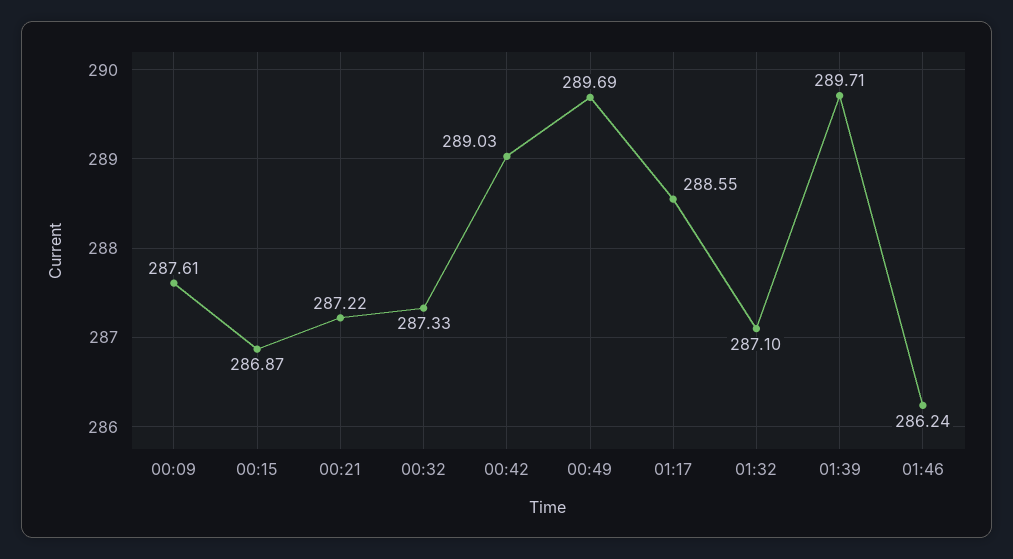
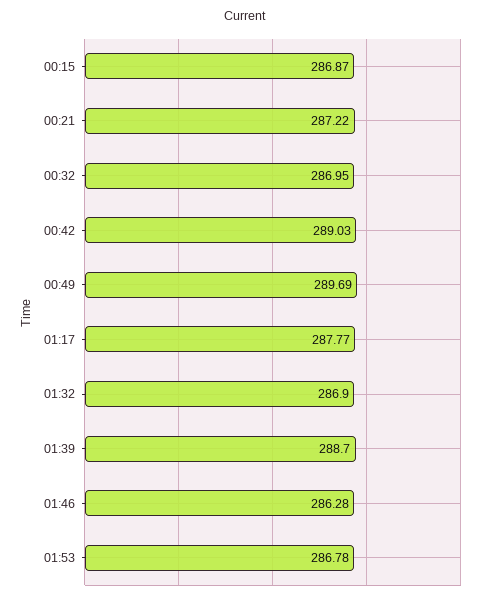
00:09: 287.61 -> none
00:32: 287.33 -> 286.95
01:17: 288.55 -> 287.77
01:32: 287.1 -> 286.9
01:39: 289.71 -> 288.7
01:46: 286.24 -> 286.28
01:53: none -> 286.78

